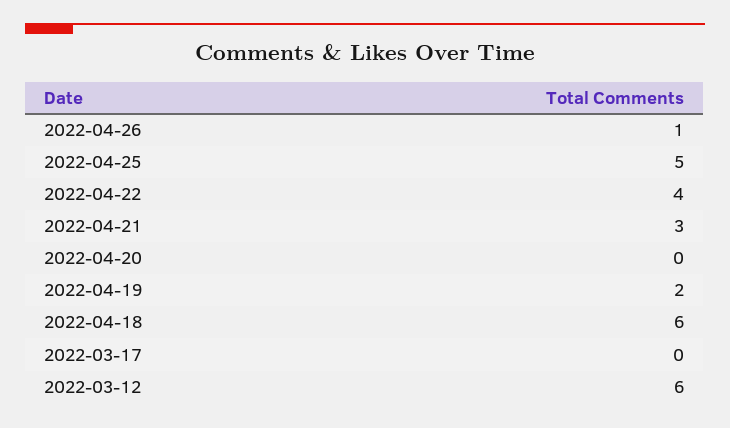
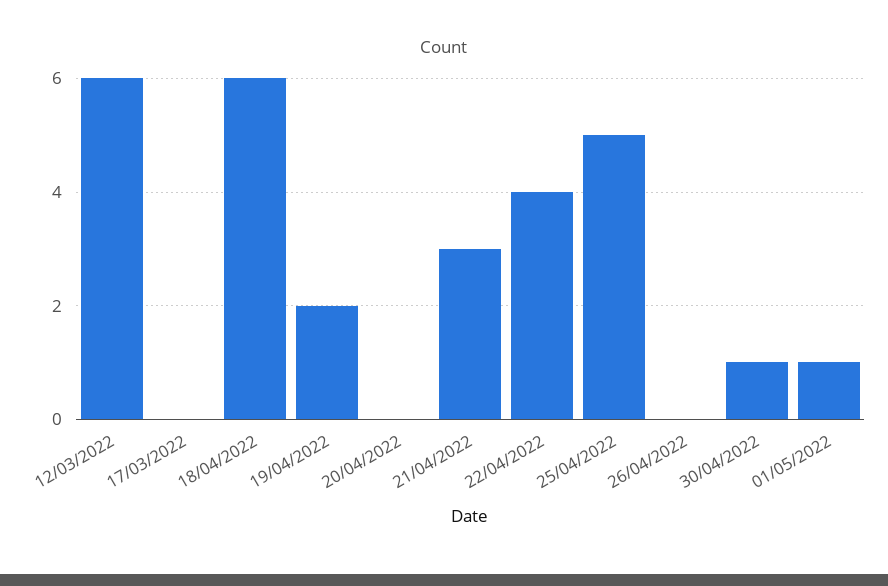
2022-04-26: 1 -> 0
30/04/2022: none -> 1
01/05/2022: none -> 1

